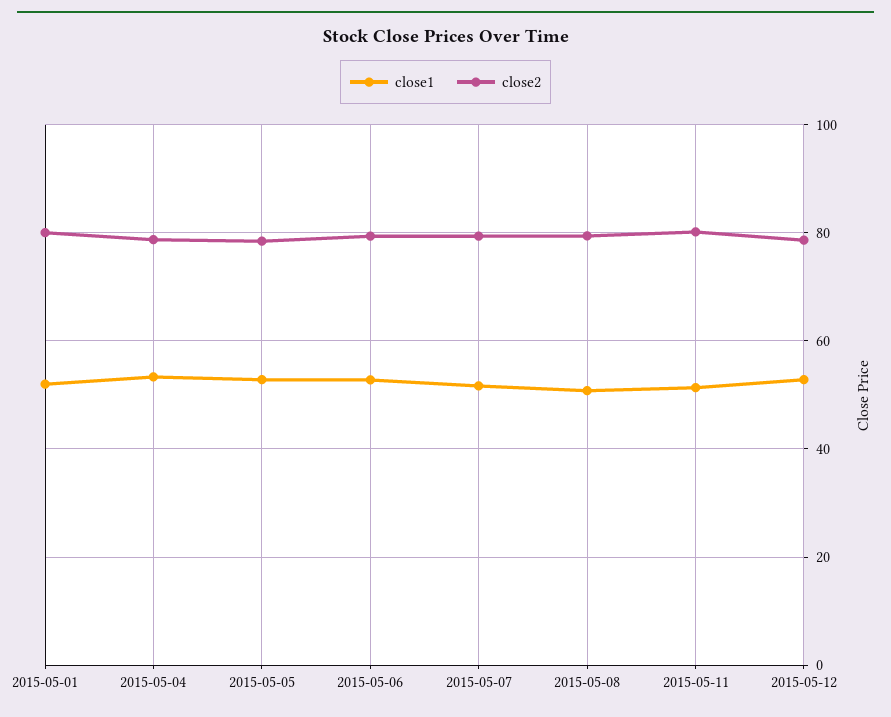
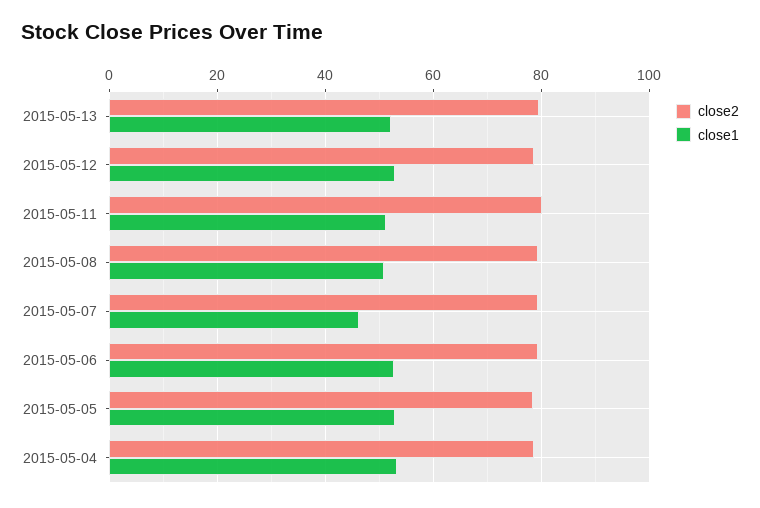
close1, 2015-05-01: 52 -> none
close2, 2015-05-01: 80 -> none
close1, 2015-05-07: 52 -> 46
close2, 2015-05-13: none -> 80
close1, 2015-05-13: none -> 52

